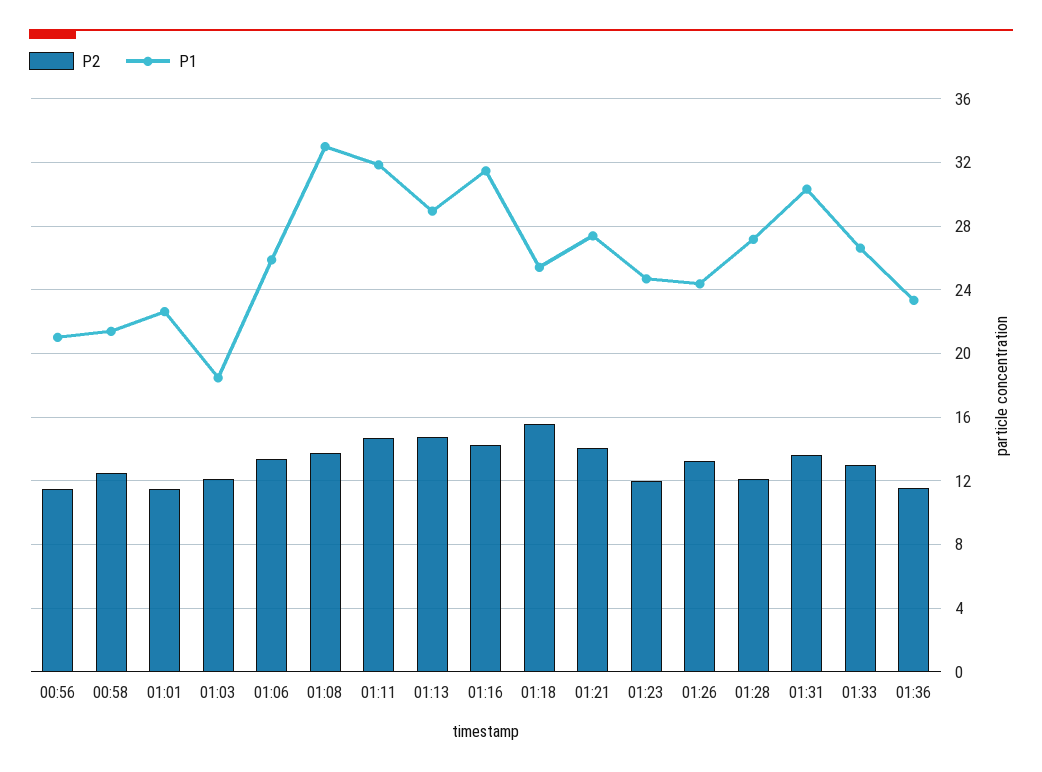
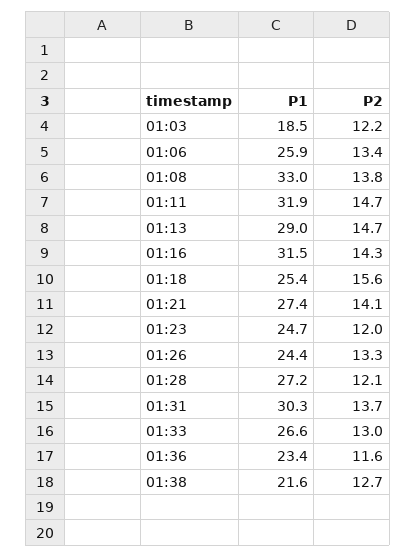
P2, 00:56: 11.5 -> none
P1, 00:56: 21 -> none
P2, 00:58: 12.5 -> none
P1, 00:58: 21.5 -> none
P2, 01:01: 11.5 -> none
P1, 01:01: 22.5 -> none
P1, 01:38: none -> 21.6
P2, 01:38: none -> 12.7

